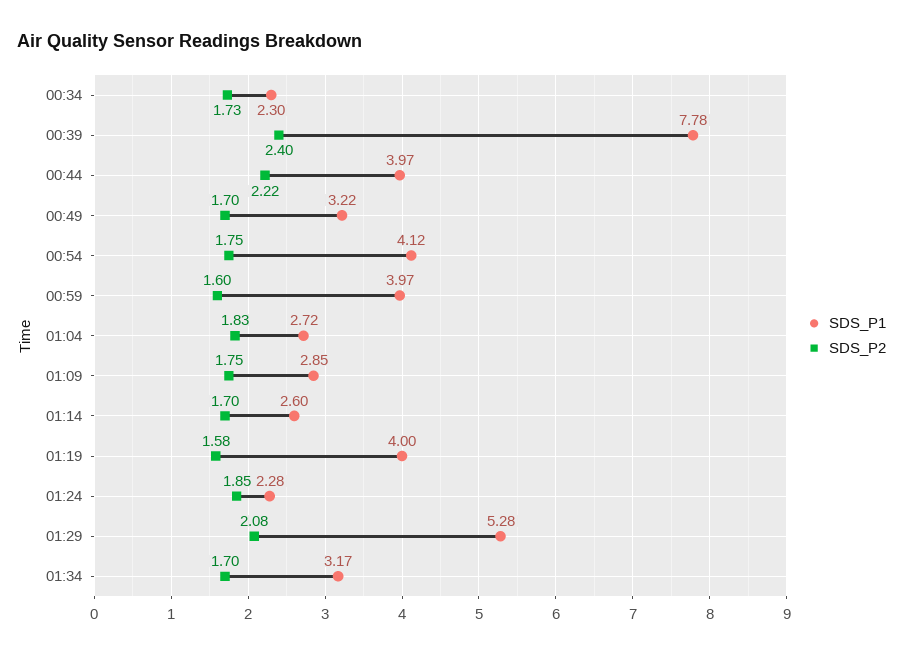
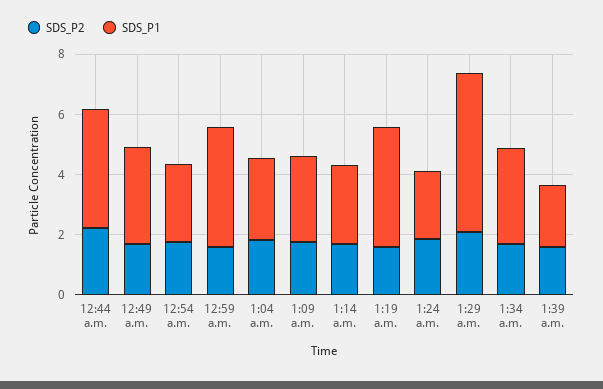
SDS_P1, 00:34: 2.3 -> none
SDS_P2, 00:34: 1.73 -> none
SDS_P1, 00:39: 7.78 -> none
SDS_P2, 00:39: 2.4 -> none
SDS_P1, 00:54: 4.12 -> 2.5
SDS_P2, 1:39 a.m.: none -> 1.5
SDS_P1, 1:39 a.m.: none -> 2

